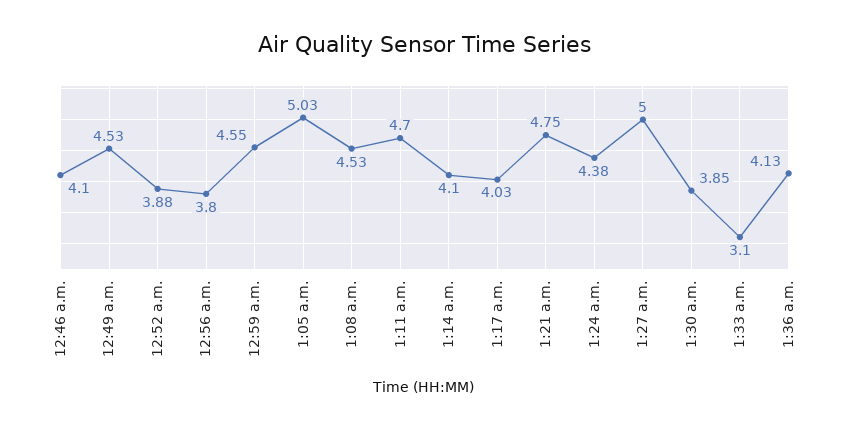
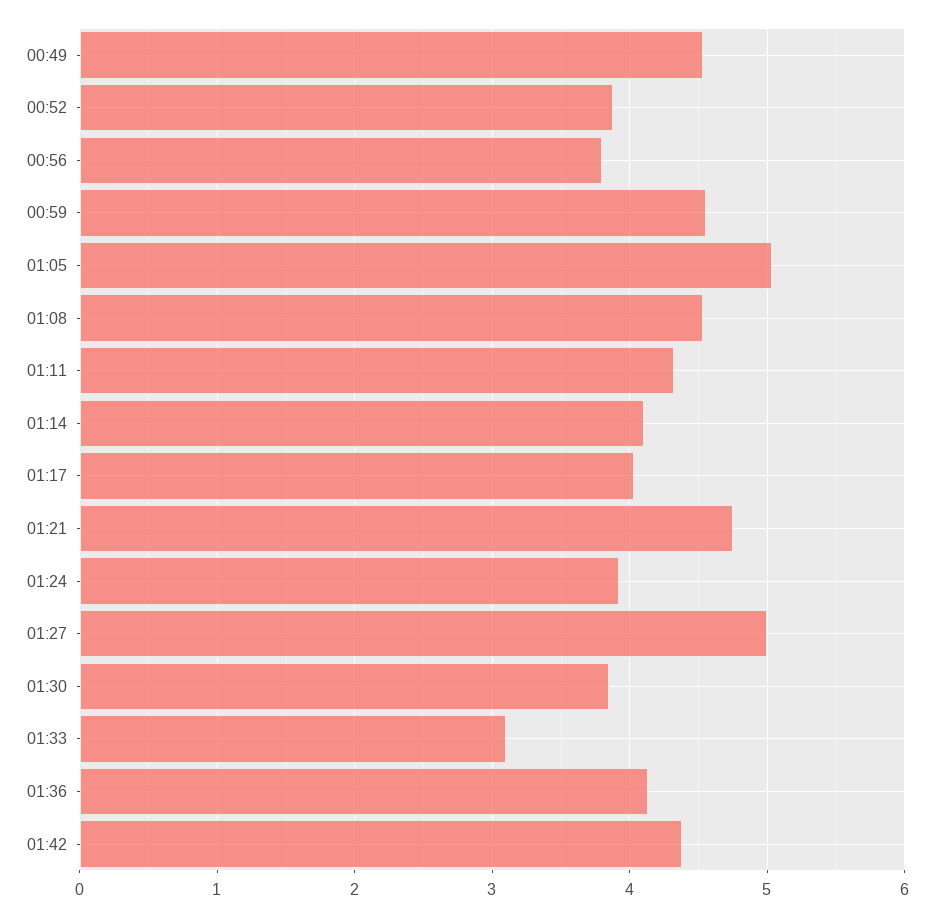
12:46 a.m.: 4.1 -> none
1:11 a.m.: 4.7 -> 4.3
1:24 a.m.: 4.38 -> 3.9
01:42: none -> 4.4

